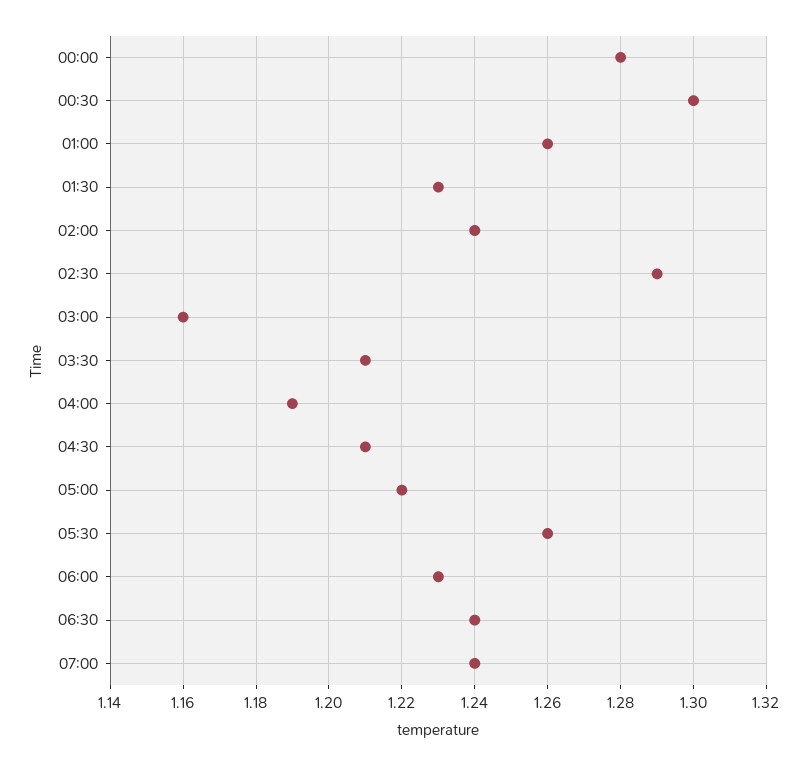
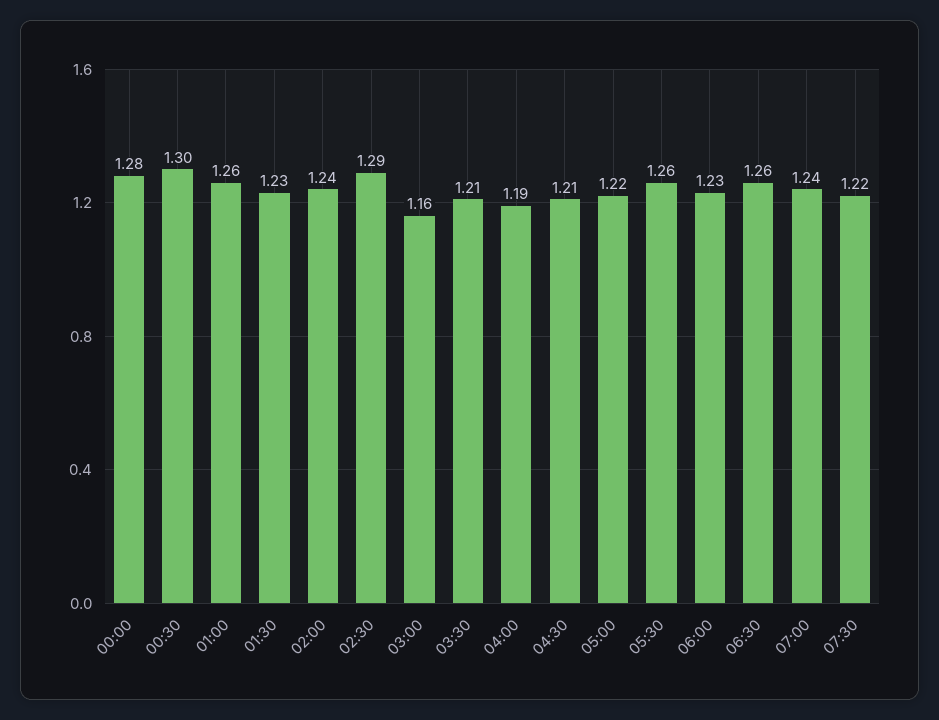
06:30: 1.24 -> 1.26
07:30: none -> 1.22

